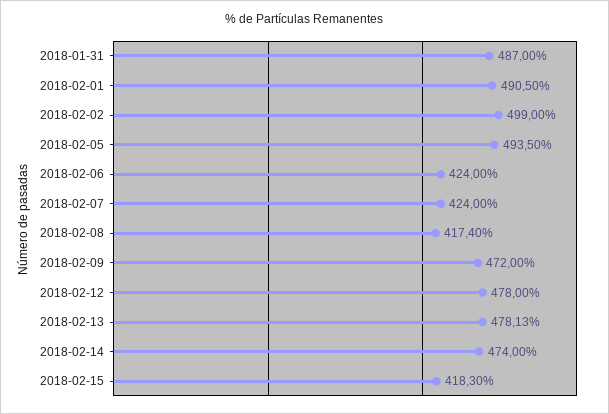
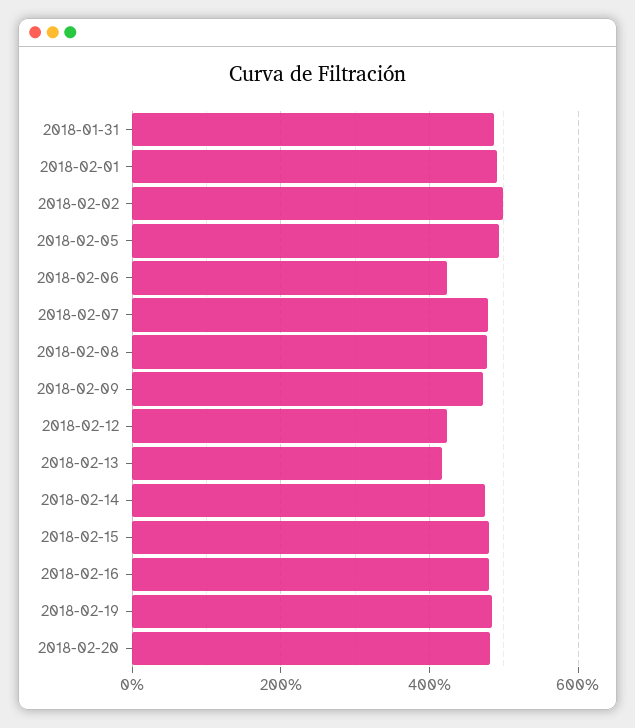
2018-02-07: 424 -> 480
2018-02-08: 417.4 -> 480
2018-02-12: 478 -> 420
2018-02-13: 478.13 -> 420
2018-02-15: 418.3 -> 480
2018-02-16: none -> 480
2018-02-19: none -> 480
2018-02-20: none -> 480

